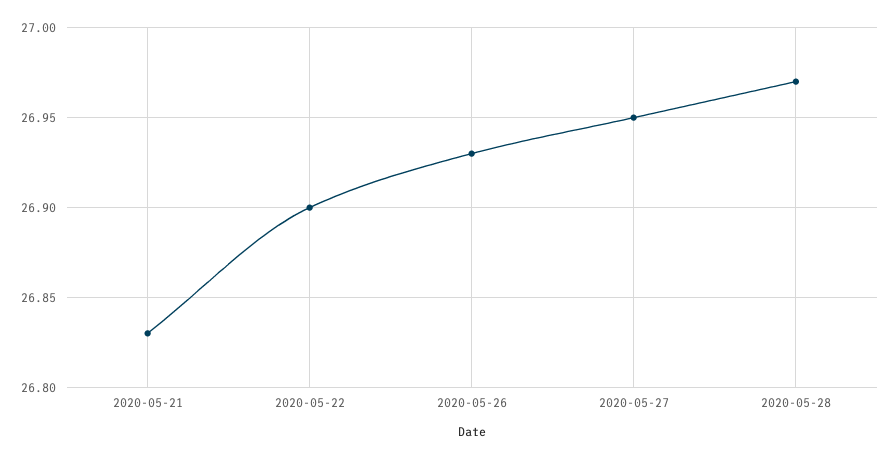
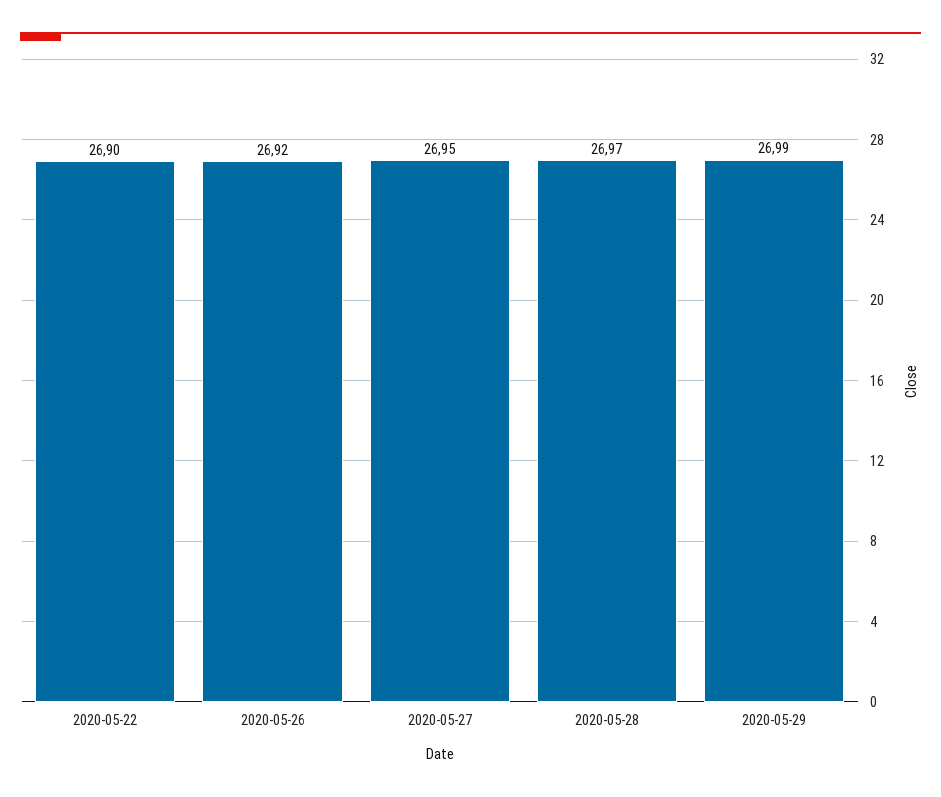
2020-05-21: 26.83 -> none
2020-05-26: 26.93 -> 26.92
2020-05-29: none -> 26.99

